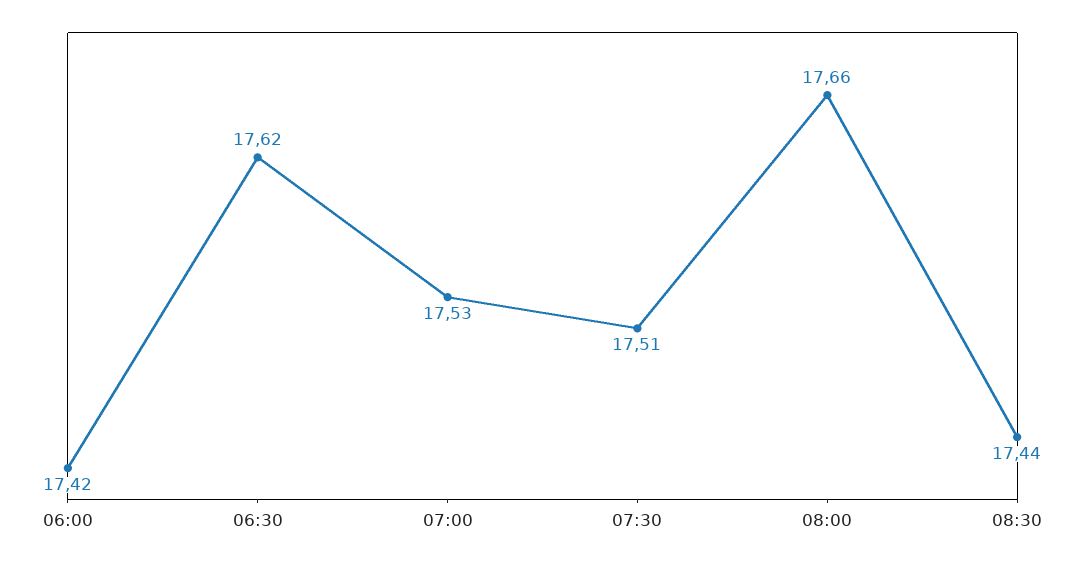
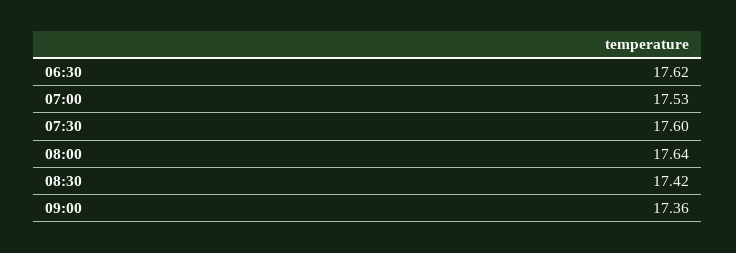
06:00: 17.42 -> none
07:30: 17.51 -> 17.6
08:00: 17.66 -> 17.64
08:30: 17.44 -> 17.42
09:00: none -> 17.36

